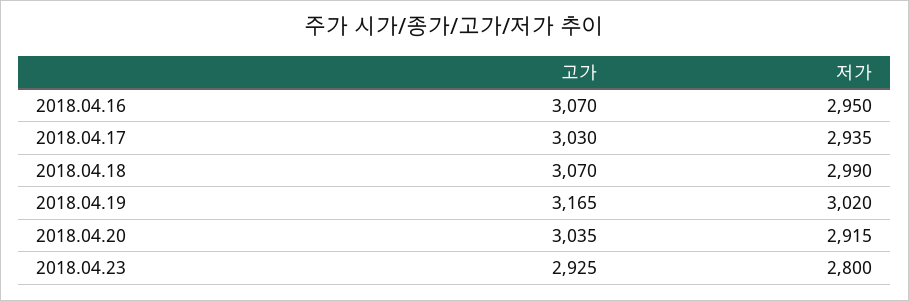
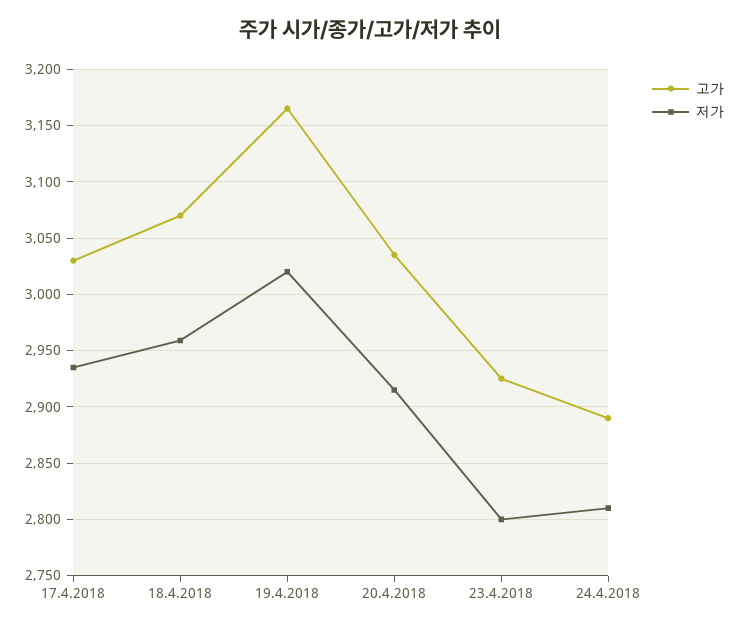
고가, 2018.04.16: 3070 -> none
저가, 2018.04.16: 2950 -> none
저가, 2018.04.18: 2990 -> 2960
고가, 24.4.2018: none -> 2890
저가, 24.4.2018: none -> 2810

